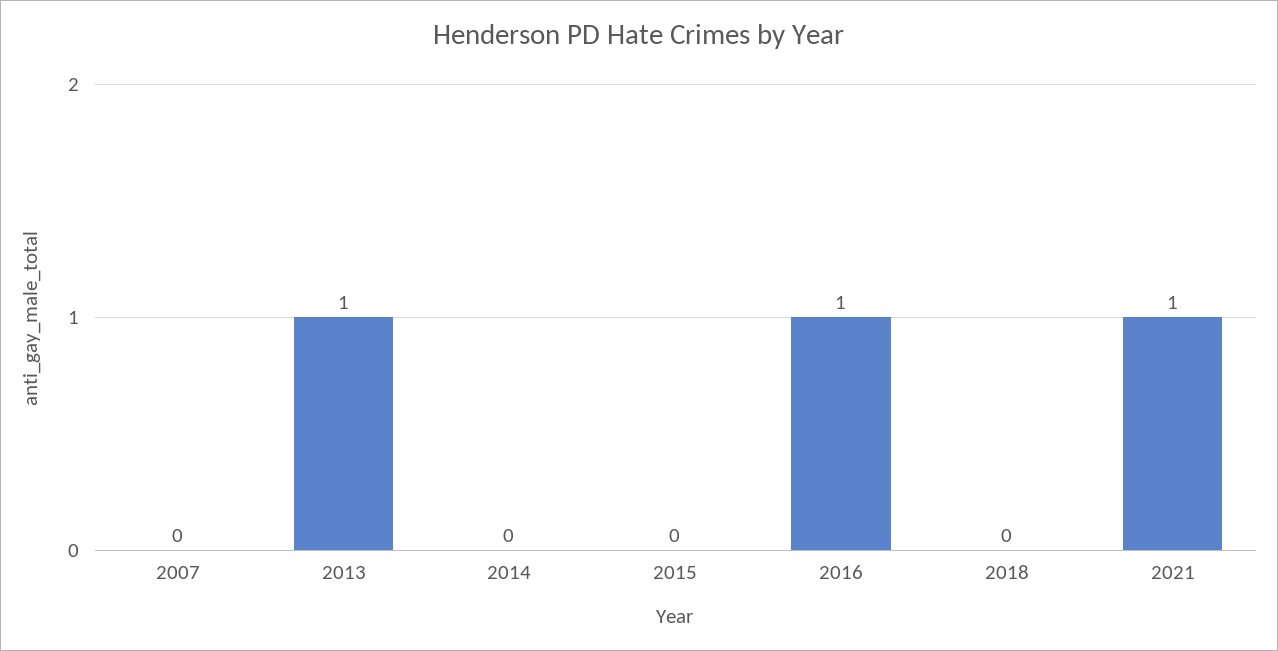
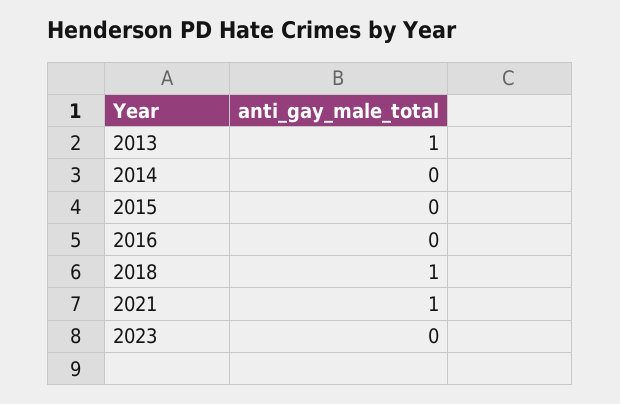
2007: 0 -> none
2016: 1 -> 0
2018: 0 -> 1
2023: none -> 0

